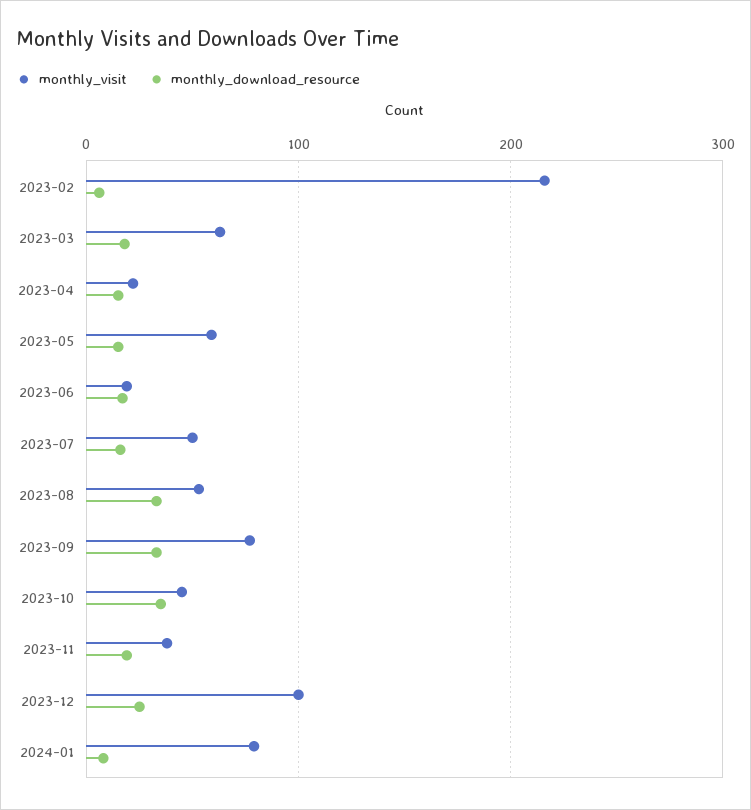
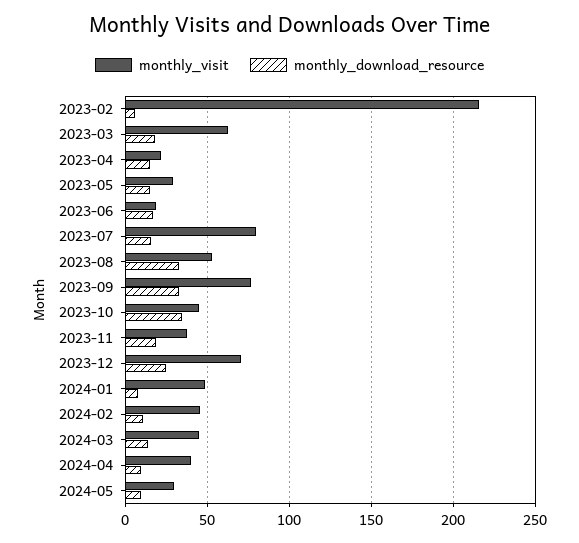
monthly_visit, 2023-05: 60 -> 30
monthly_visit, 2023-07: 50 -> 80
monthly_visit, 2023-12: 100 -> 70
monthly_visit, 2024-01: 80 -> 50
monthly_visit, 2024-02: none -> 45
monthly_download_resource, 2024-02: none -> 10
monthly_visit, 2024-03: none -> 45
monthly_download_resource, 2024-03: none -> 15
monthly_visit, 2024-04: none -> 40
monthly_download_resource, 2024-04: none -> 10
monthly_visit, 2024-05: none -> 30
monthly_download_resource, 2024-05: none -> 10

